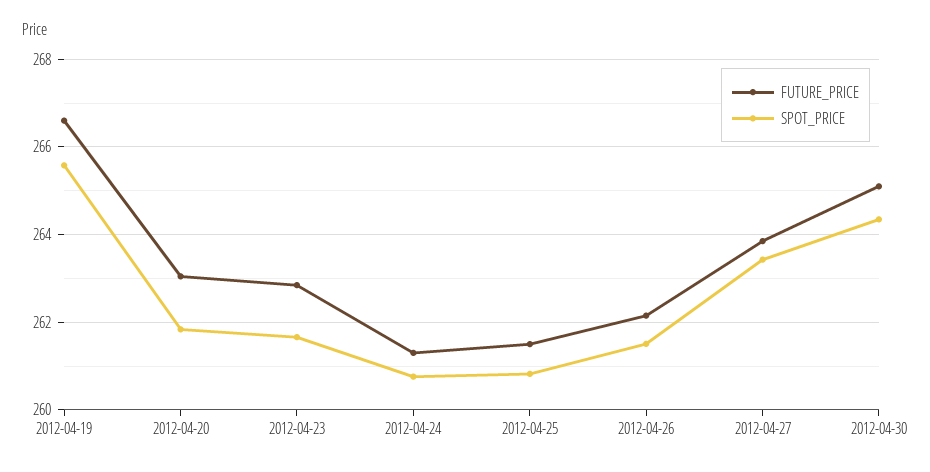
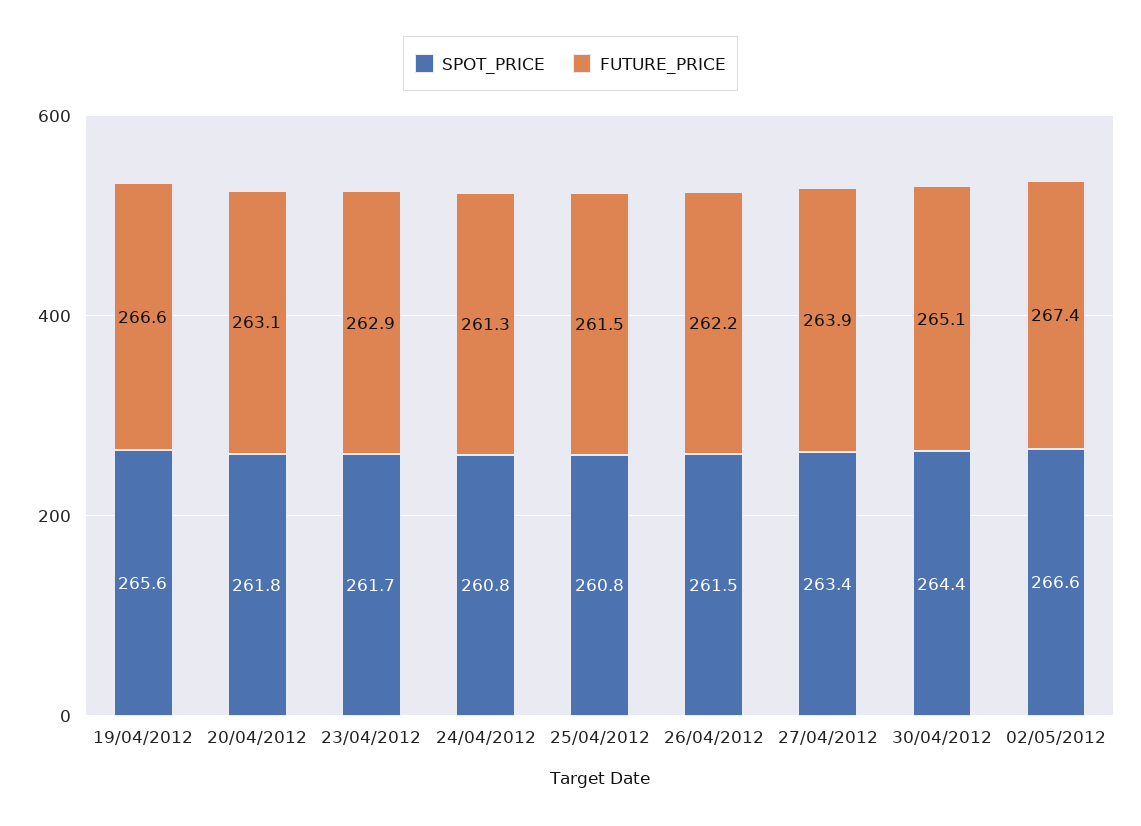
SPOT_PRICE, 02/05/2012: none -> 266.6
FUTURE_PRICE, 02/05/2012: none -> 267.4

